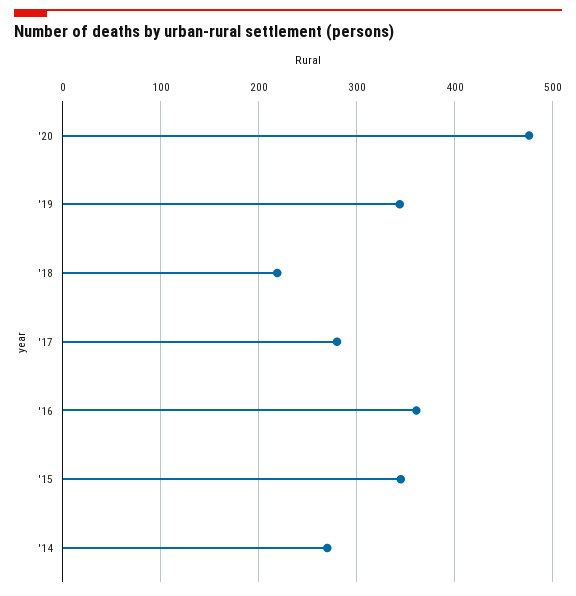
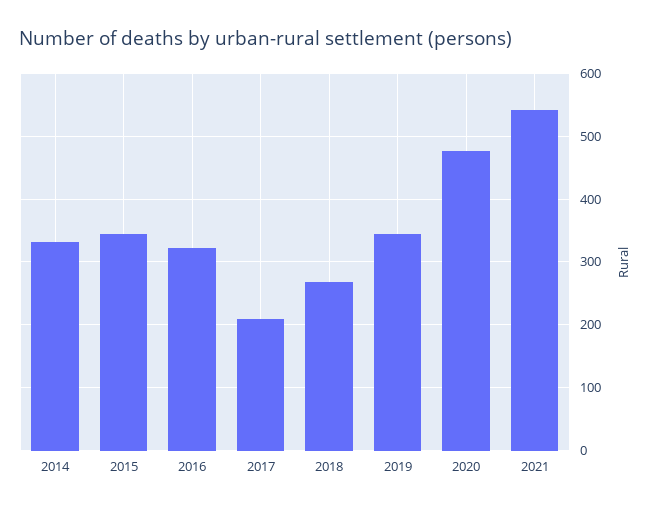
'18: 220 -> 270
'17: 280 -> 210
'16: 360 -> 320
'14: 270 -> 330
2021: none -> 540

